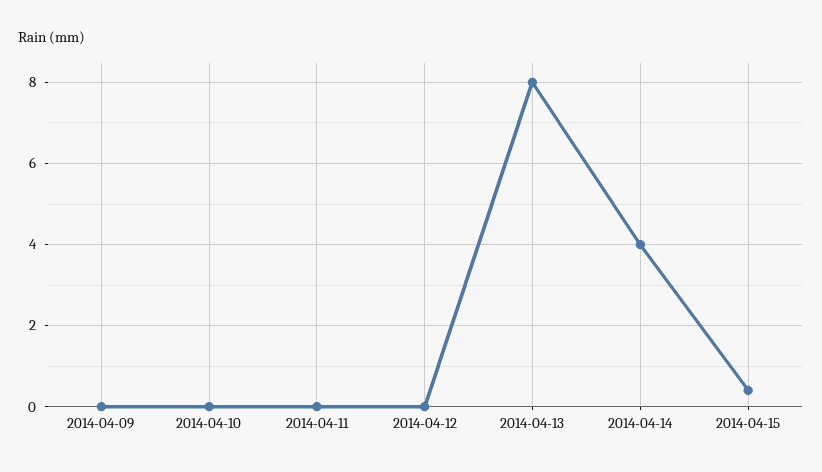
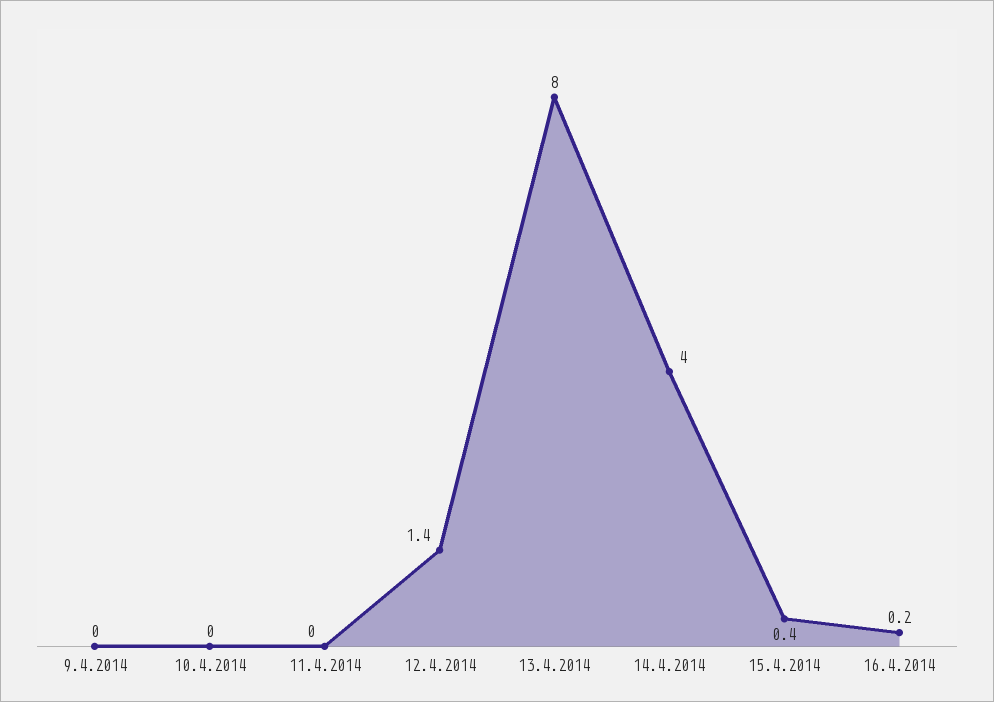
2014-04-12: 0 -> 1.4
16.4.2014: none -> 0.2

